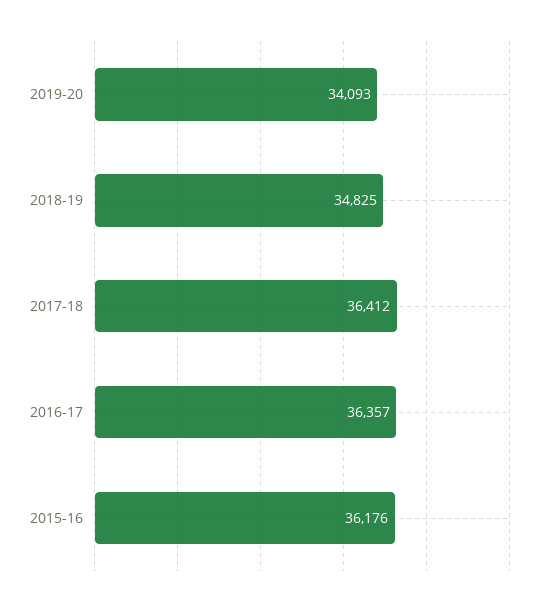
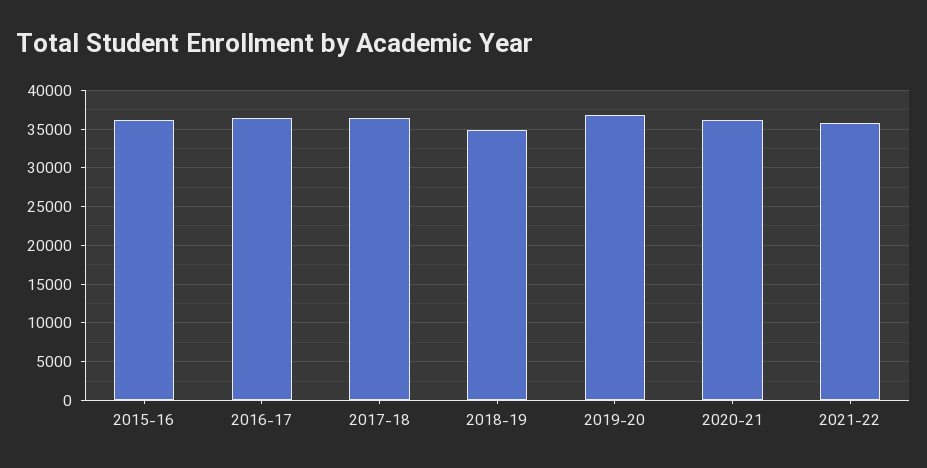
2019-20: 34093 -> 37000
2020-21: none -> 36000
2021-22: none -> 36000

